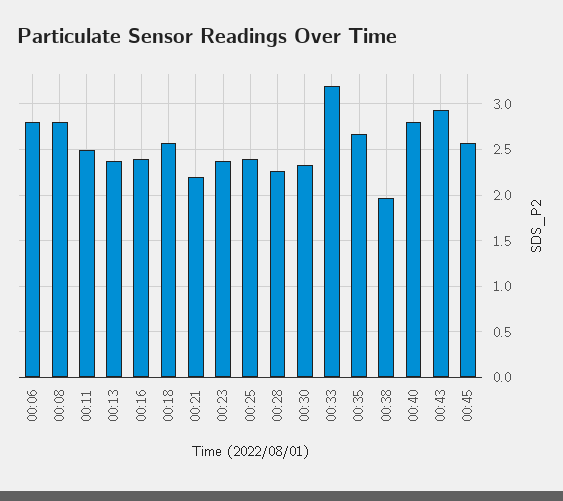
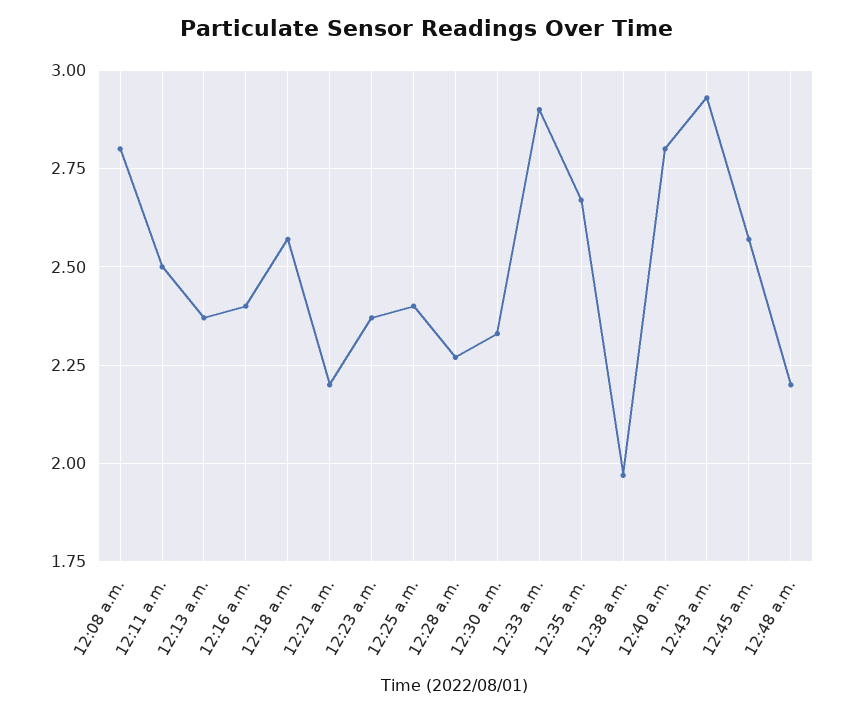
00:06: 2.8 -> none
00:33: 3.2 -> 2.9
12:48 a.m.: none -> 2.2

